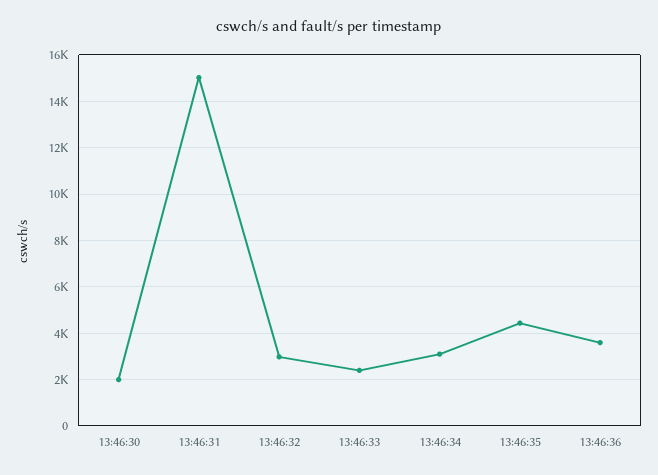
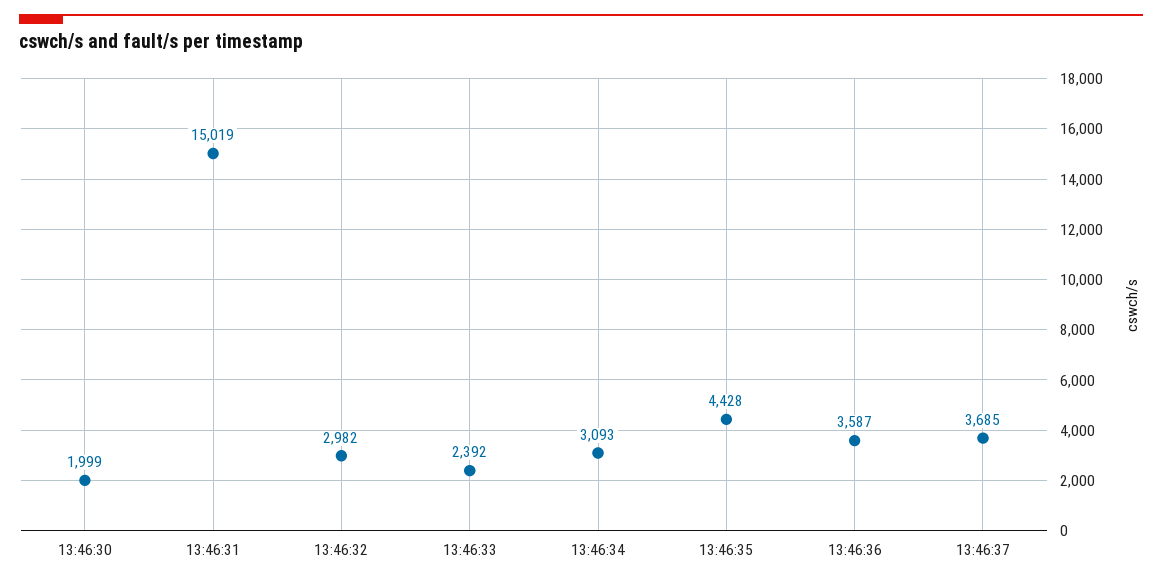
13:46:37: none -> 3685

